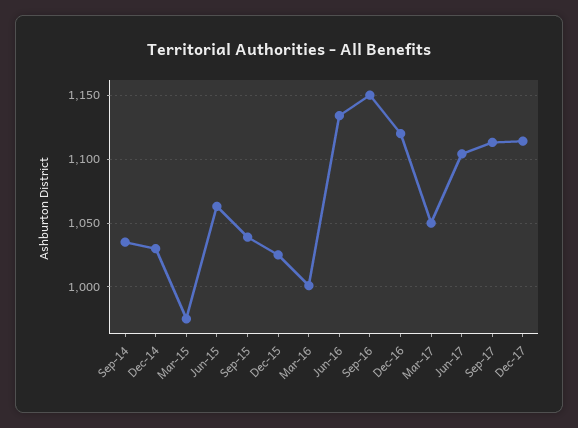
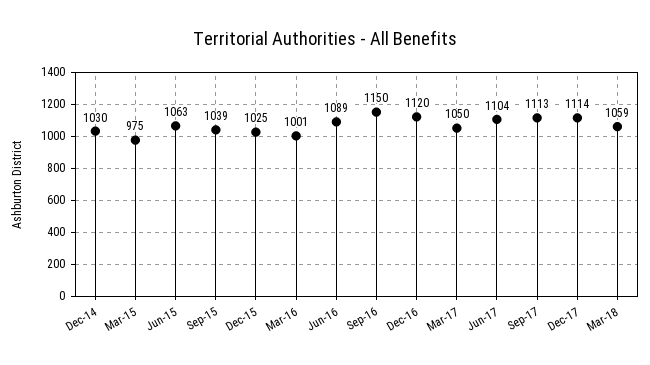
Sep-14: 1035 -> none
Jun-16: 1135 -> 1089
Mar-18: none -> 1059

